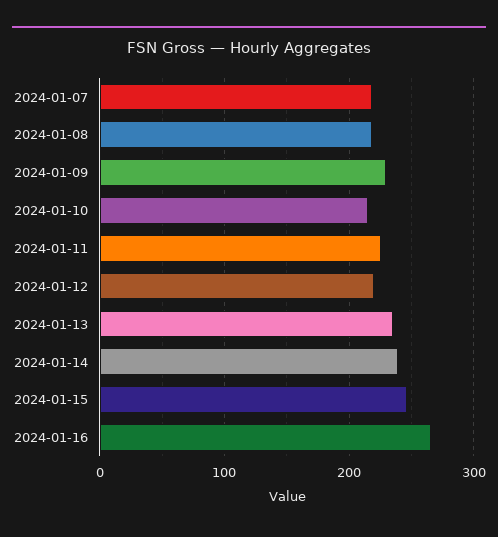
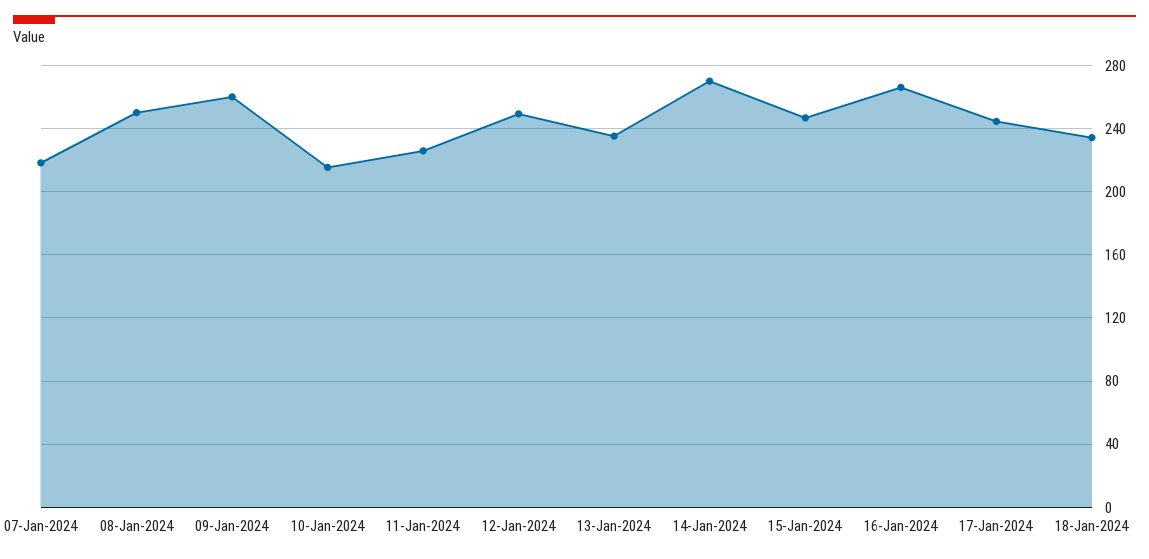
2024-01-08: 220 -> 250
2024-01-09: 230 -> 260
2024-01-12: 220 -> 250
2024-01-14: 240 -> 270
17-Jan-2024: none -> 245
18-Jan-2024: none -> 235

